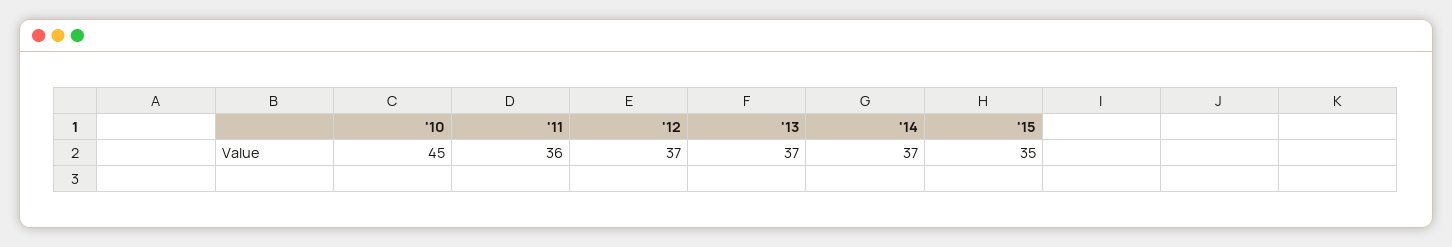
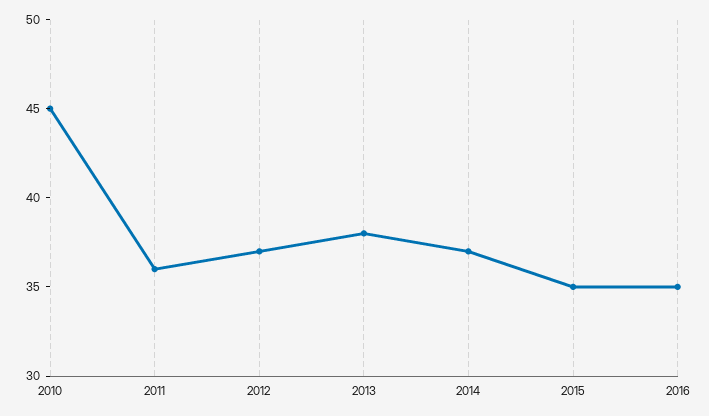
'13: 37 -> 38
2016: none -> 35

